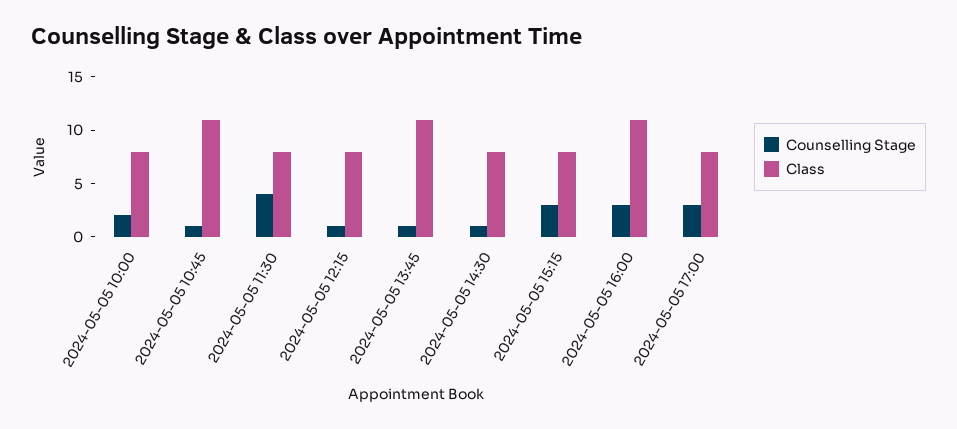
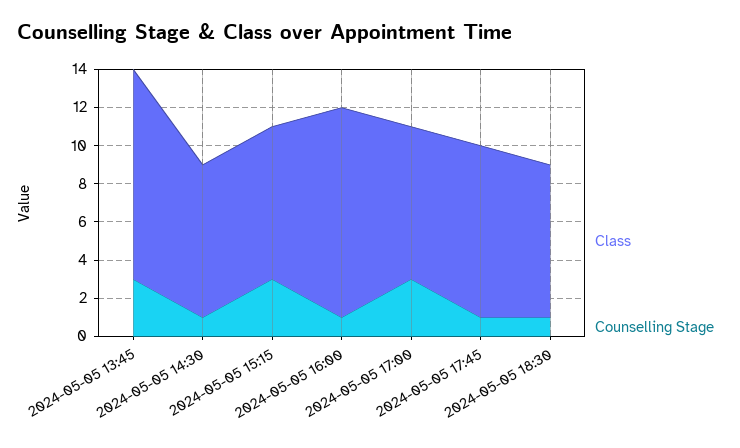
Counselling Stage, 2024-05-05 10:00: 2 -> none
Class, 2024-05-05 10:00: 8 -> none
Counselling Stage, 2024-05-05 10:45: 1 -> none
Class, 2024-05-05 10:45: 11 -> none
Counselling Stage, 2024-05-05 11:30: 4 -> none
Class, 2024-05-05 11:30: 8 -> none
Counselling Stage, 2024-05-05 12:15: 1 -> none
Class, 2024-05-05 12:15: 8 -> none
Counselling Stage, 2024-05-05 13:45: 1 -> 3
Counselling Stage, 2024-05-05 16:00: 3 -> 1
Class, 2024-05-05 17:45: none -> 9
Counselling Stage, 2024-05-05 17:45: none -> 1
Class, 2024-05-05 18:30: none -> 8
Counselling Stage, 2024-05-05 18:30: none -> 1

